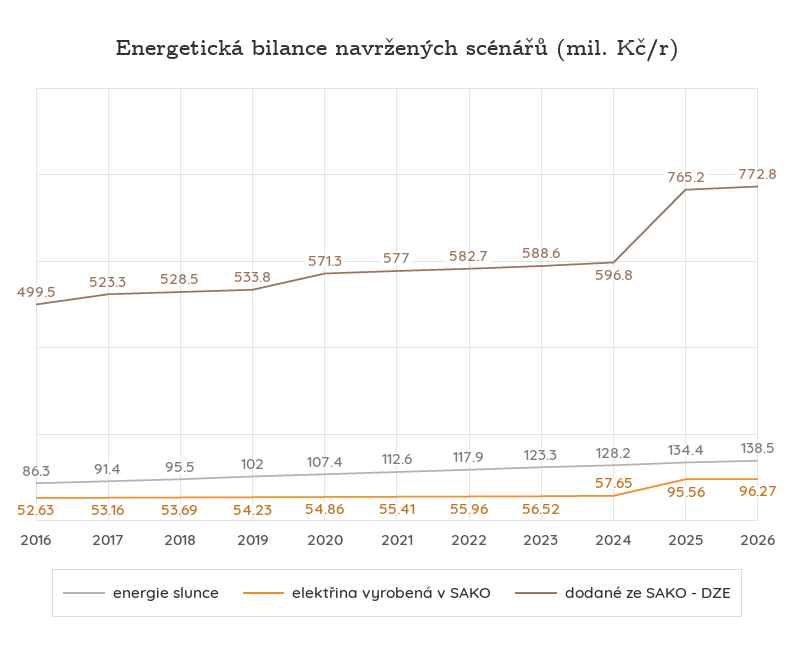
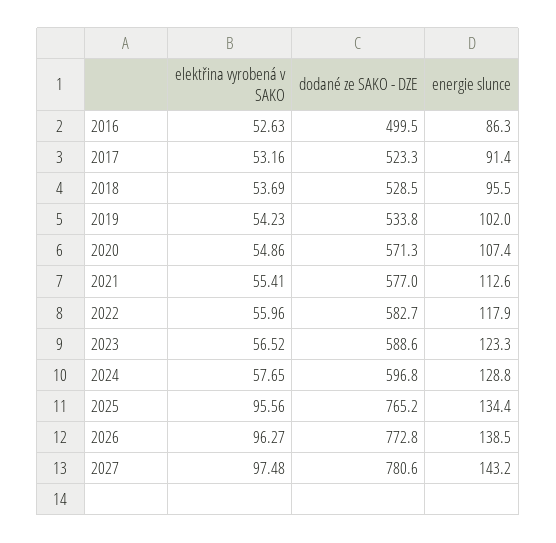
energie slunce, 2024: 128.2 -> 128.8
elektřina vyrobená v SAKO, 2027: none -> 97.48
dodané ze SAKO - DZE, 2027: none -> 780.6
energie slunce, 2027: none -> 143.2

